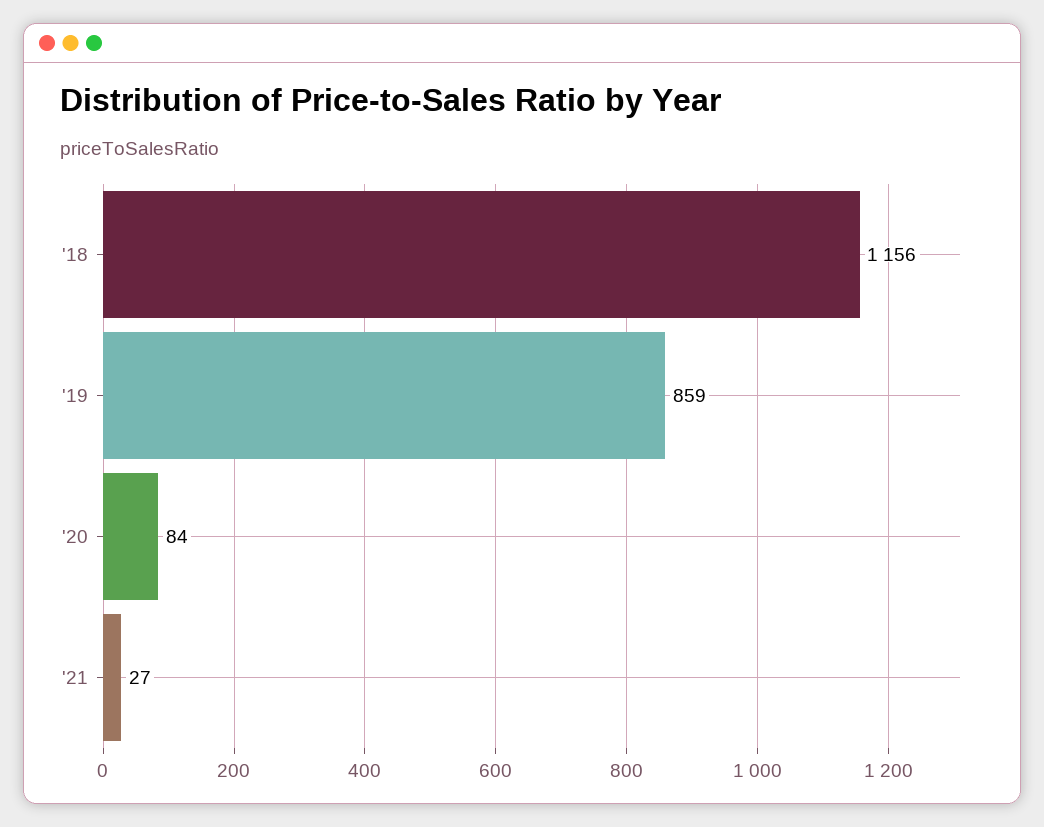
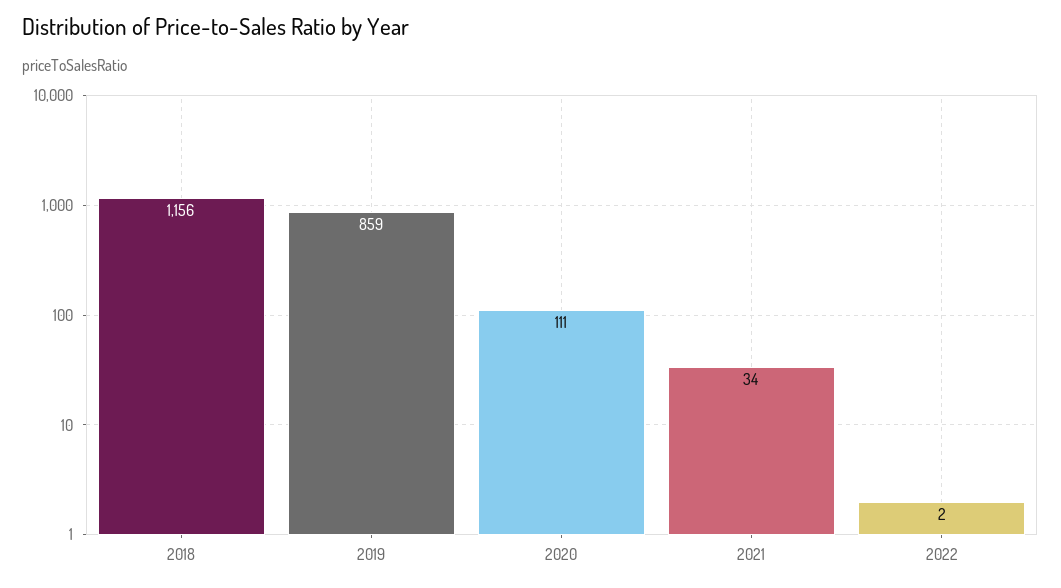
'20: 84 -> 111
'21: 27 -> 34
2022: none -> 2

